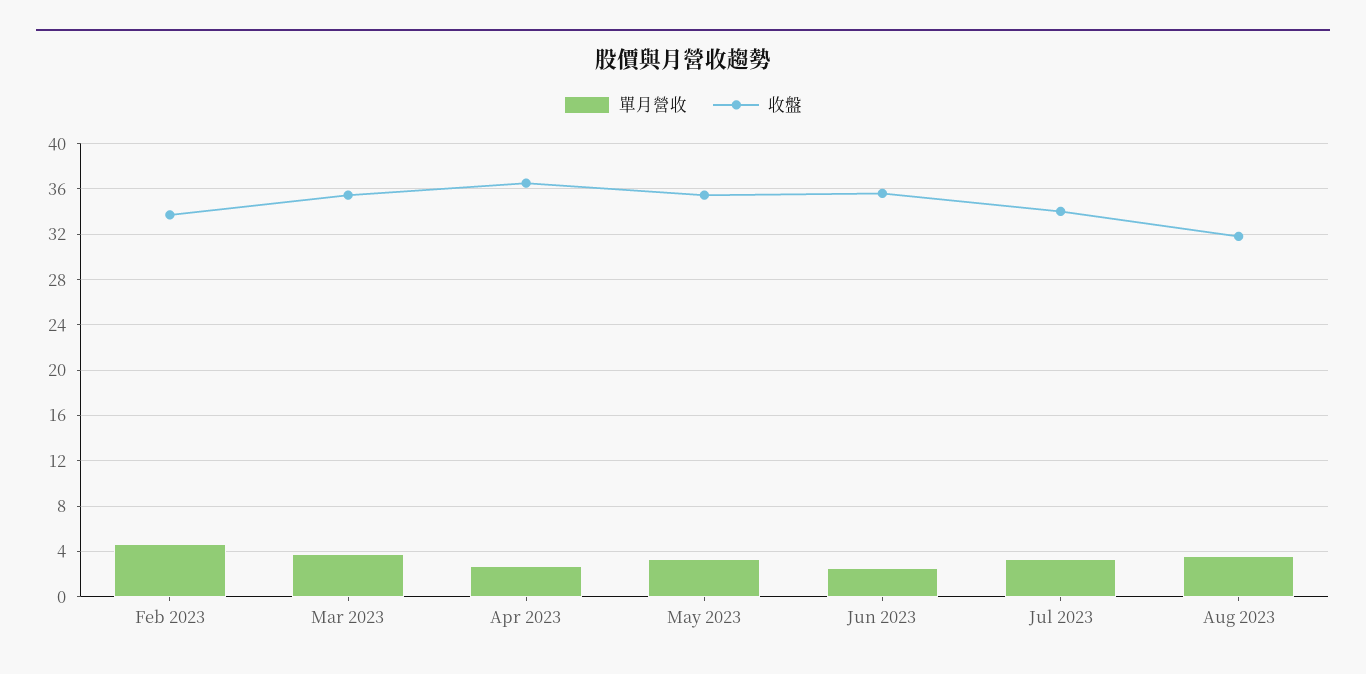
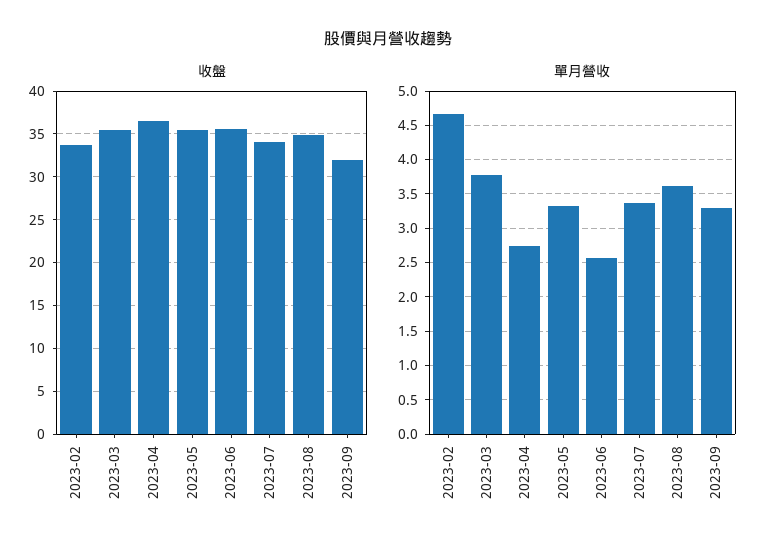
收盤, Aug 2023: 32 -> 35
收盤, 2023-09: none -> 32
單月營收, 2023-09: none -> 3.3

